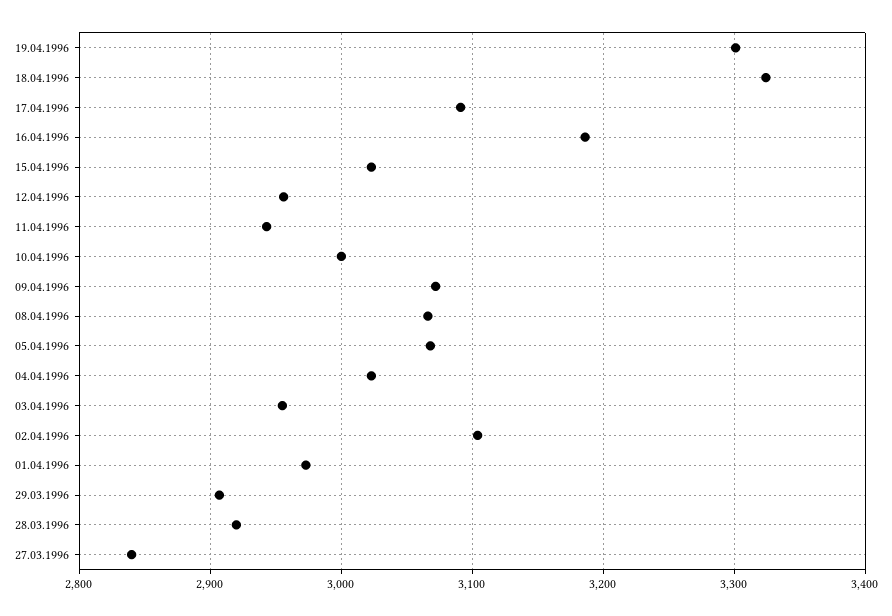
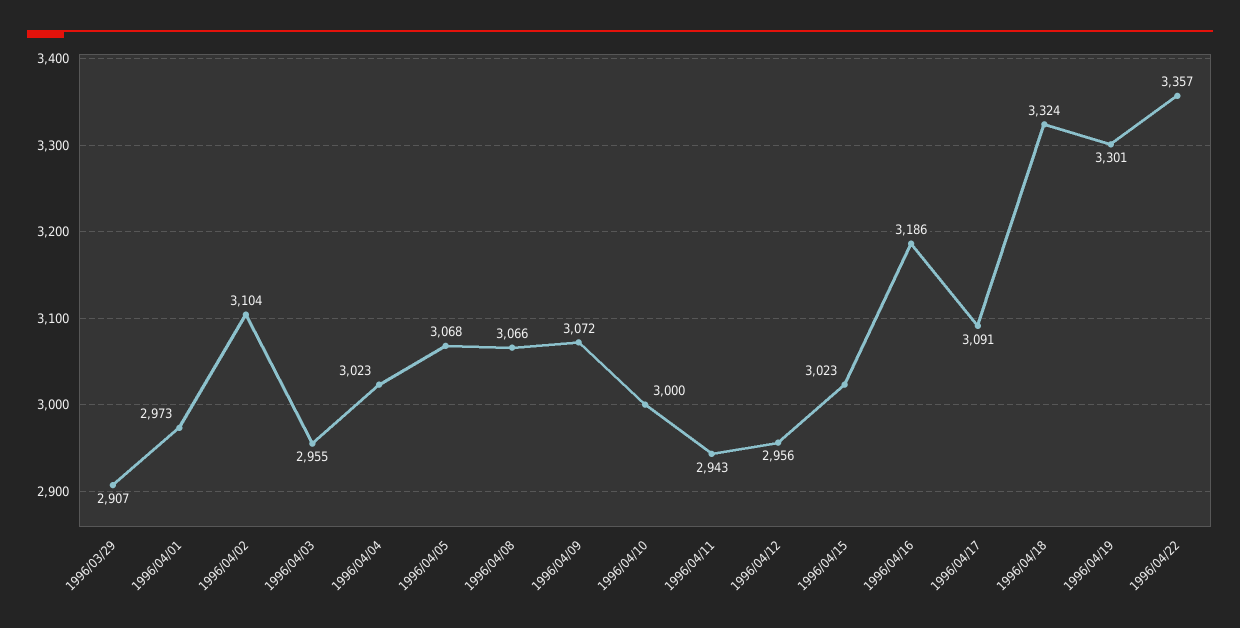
28.03.1996: 2920 -> none
27.03.1996: 2840 -> none
1996/04/22: none -> 3357

